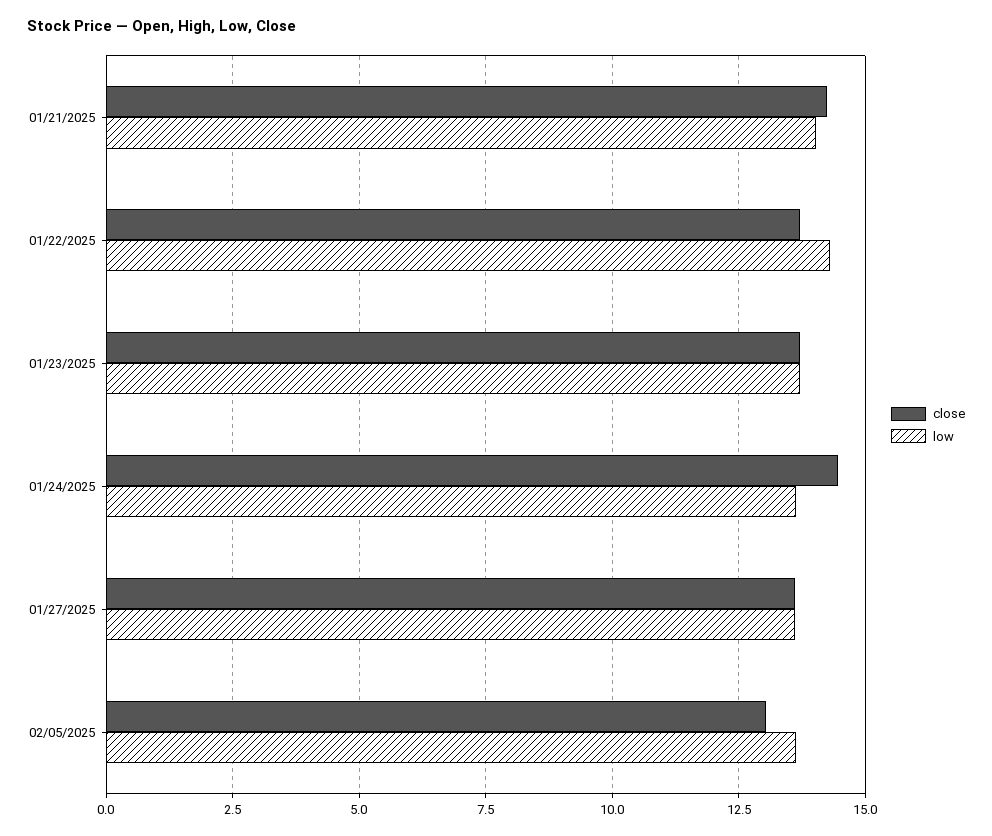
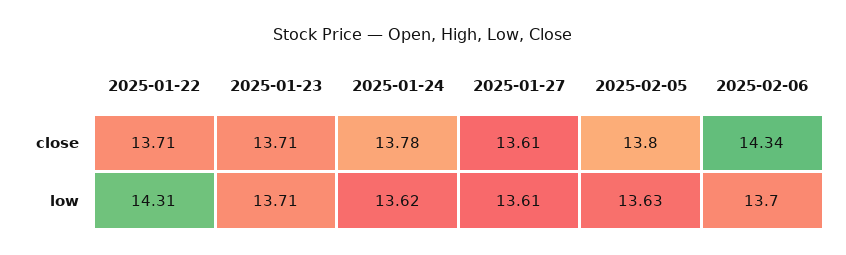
close, 01/21/2025: 14.25 -> none
low, 01/21/2025: 14 -> none
close, 01/24/2025: 14.5 -> 13.78
close, 02/05/2025: 13 -> 13.8
close, 2025-02-06: none -> 14.34
low, 2025-02-06: none -> 13.7

